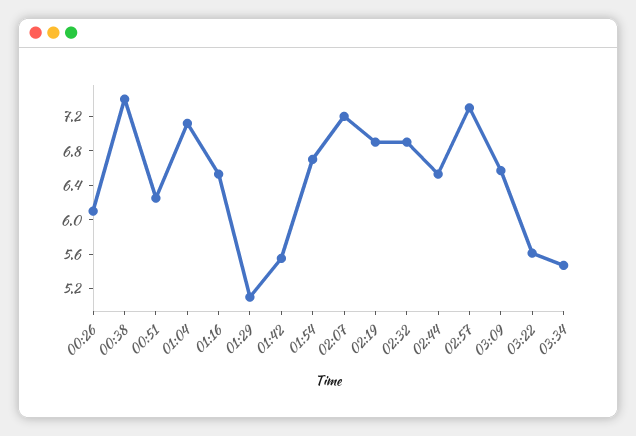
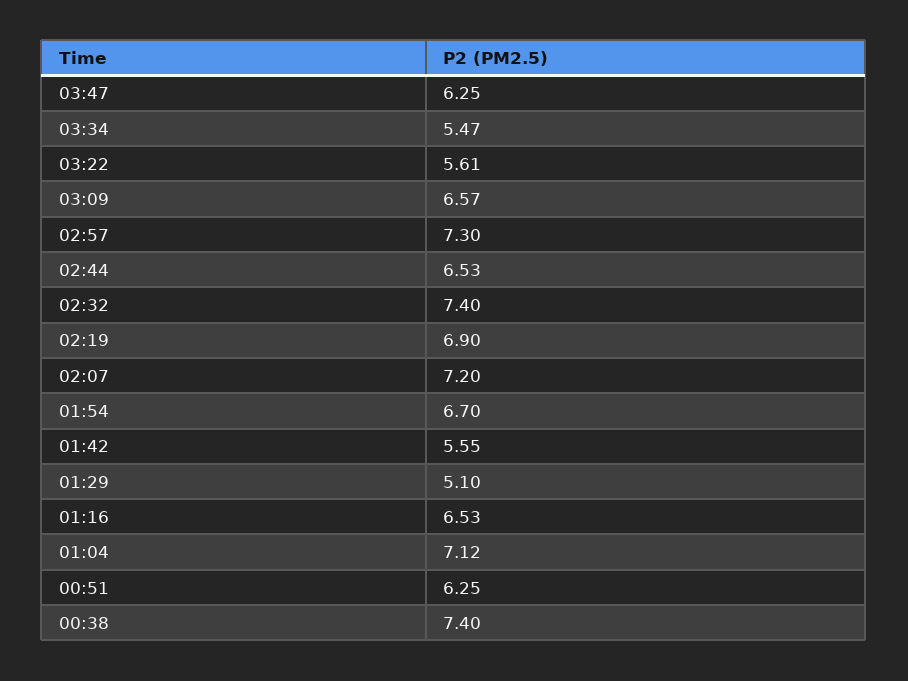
00:26: 6.1 -> none
02:32: 6.9 -> 7.4
03:47: none -> 6.25

